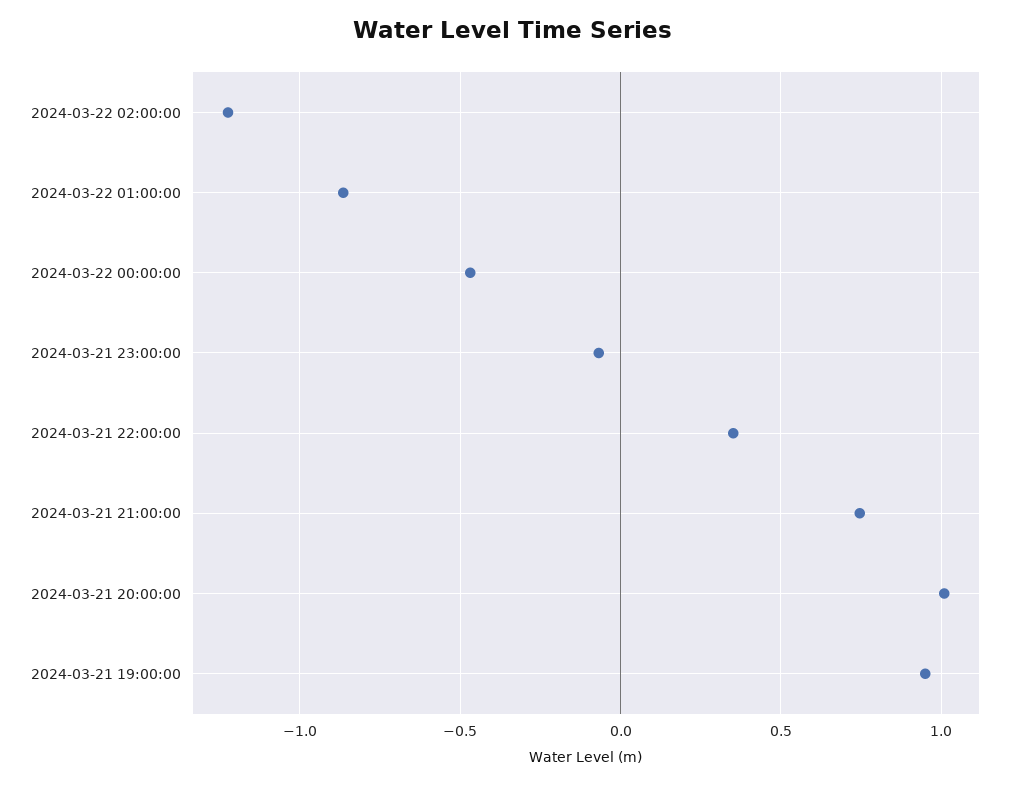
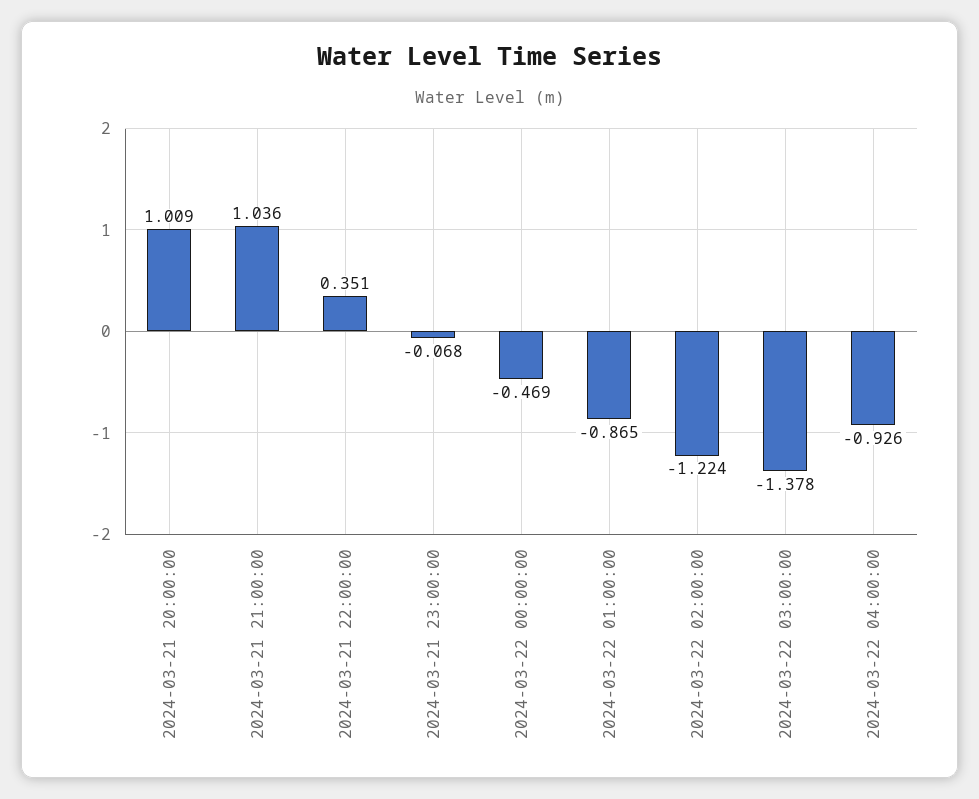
2024-03-21 21:00:00: 0.75 -> 1.036
2024-03-21 19:00:00: 0.95 -> none
2024-03-22 03:00:00: none -> -1.378
2024-03-22 04:00:00: none -> -0.926

